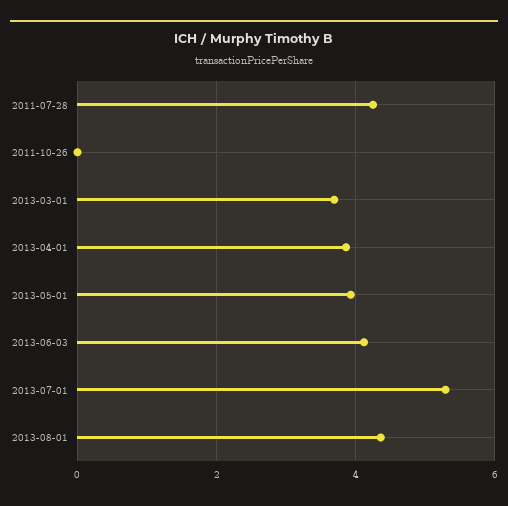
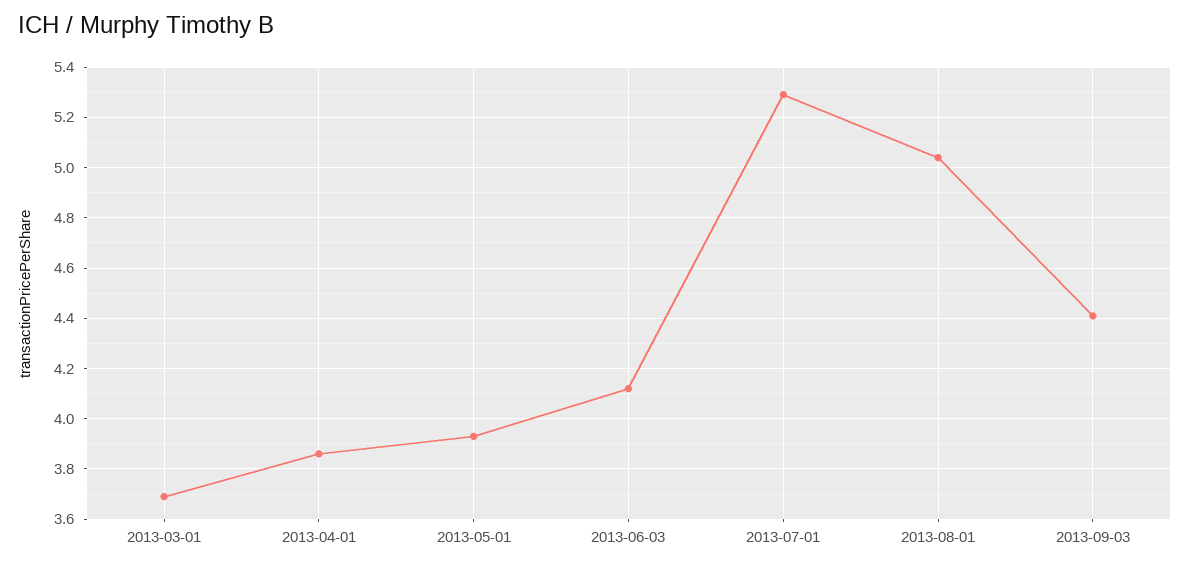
2011-07-28: 4.2 -> none
2011-10-26: 0 -> none
2013-08-01: 4.4 -> 5.05
2013-09-03: none -> 4.4

